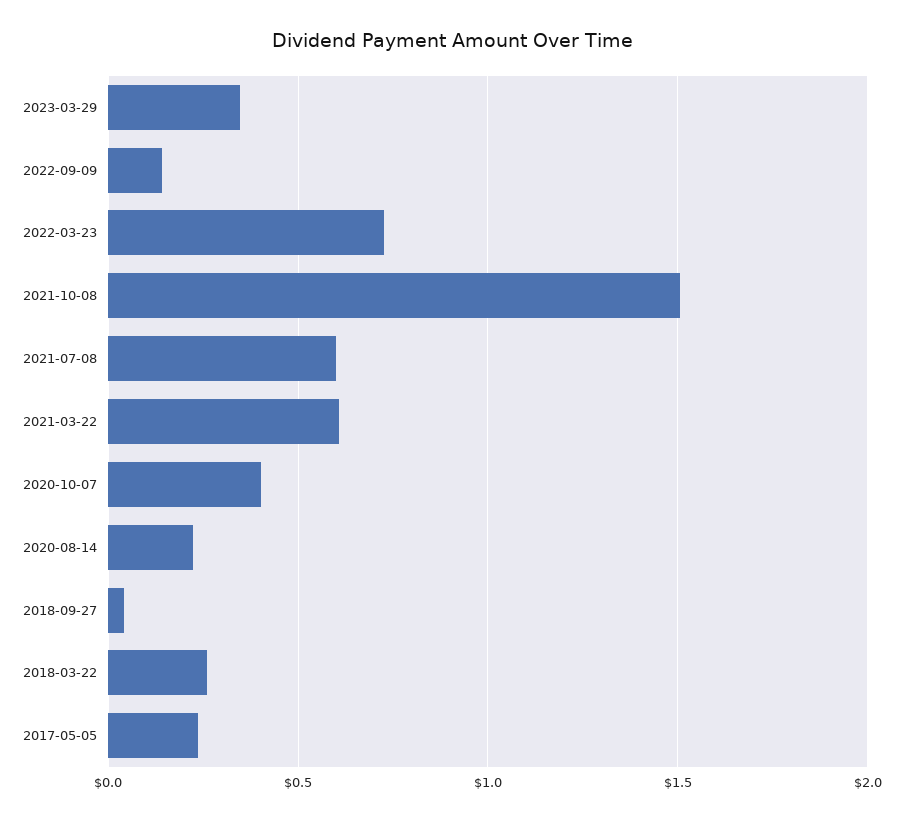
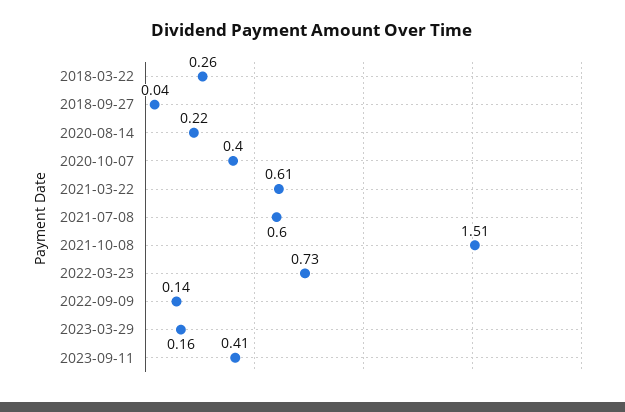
2023-03-29: 0.35 -> 0.16
2017-05-05: 0.25 -> none
2023-09-11: none -> 0.41

